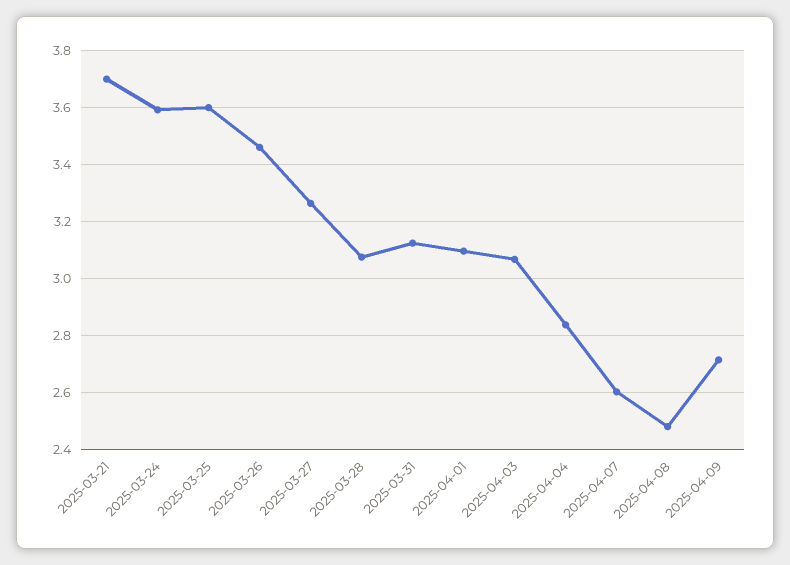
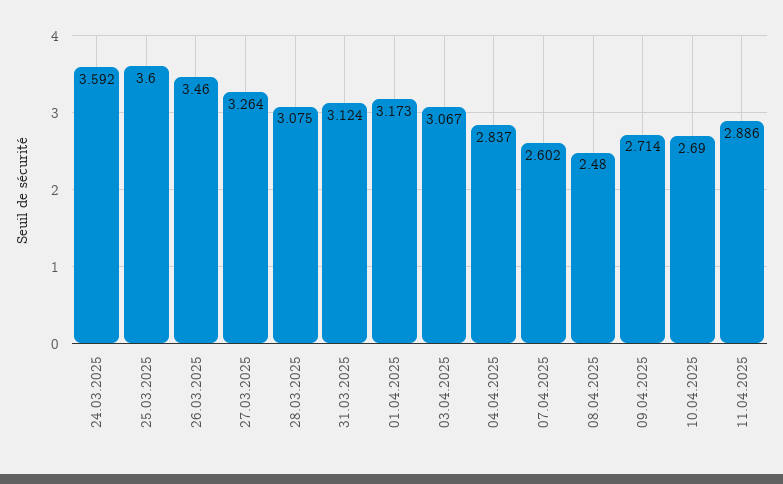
2025-03-21: 3.7 -> none
2025-04-01: 3.1 -> 3.173
10.04.2025: none -> 2.69
11.04.2025: none -> 2.886

